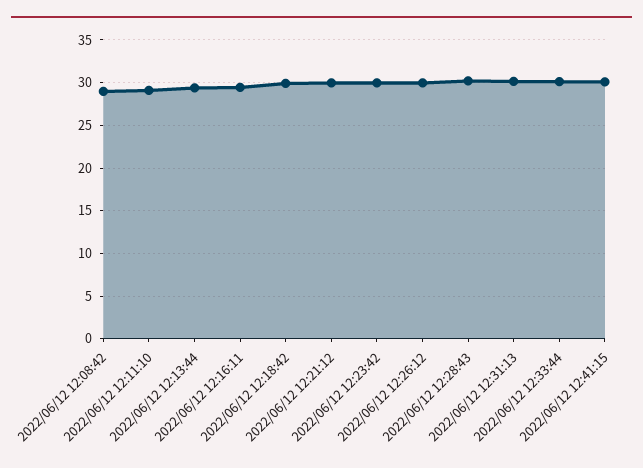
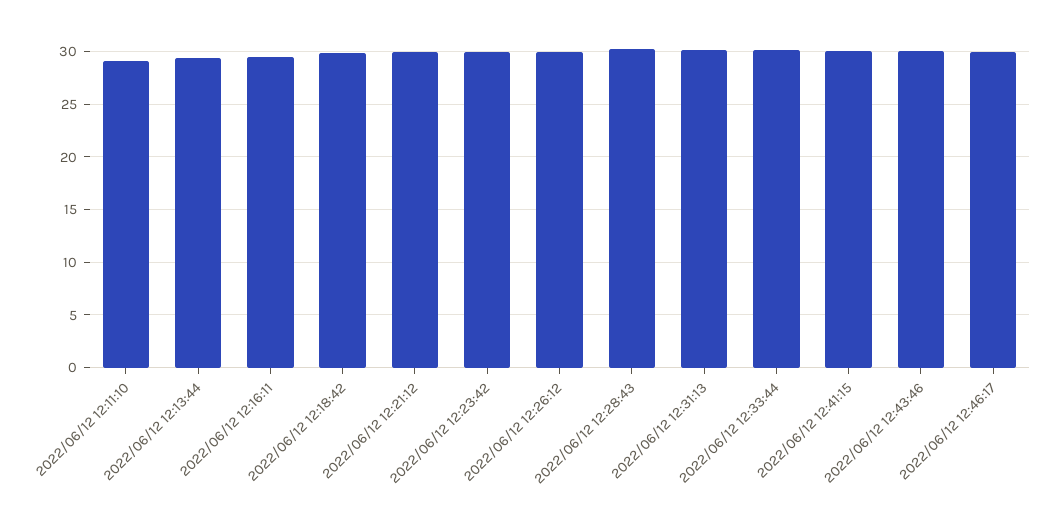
2022/06/12 12:08:42: 29 -> none
2022/06/12 12:43:46: none -> 30
2022/06/12 12:46:17: none -> 30

